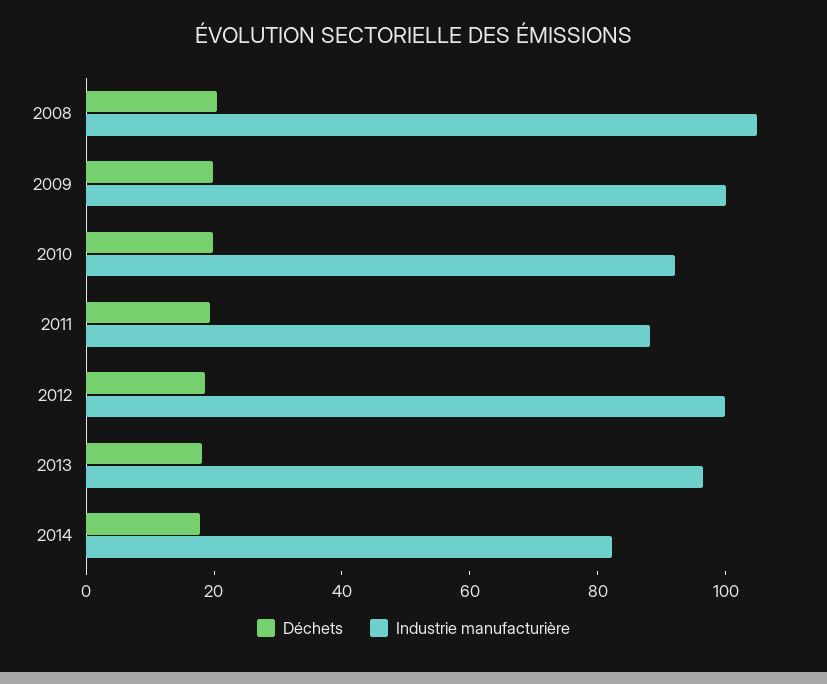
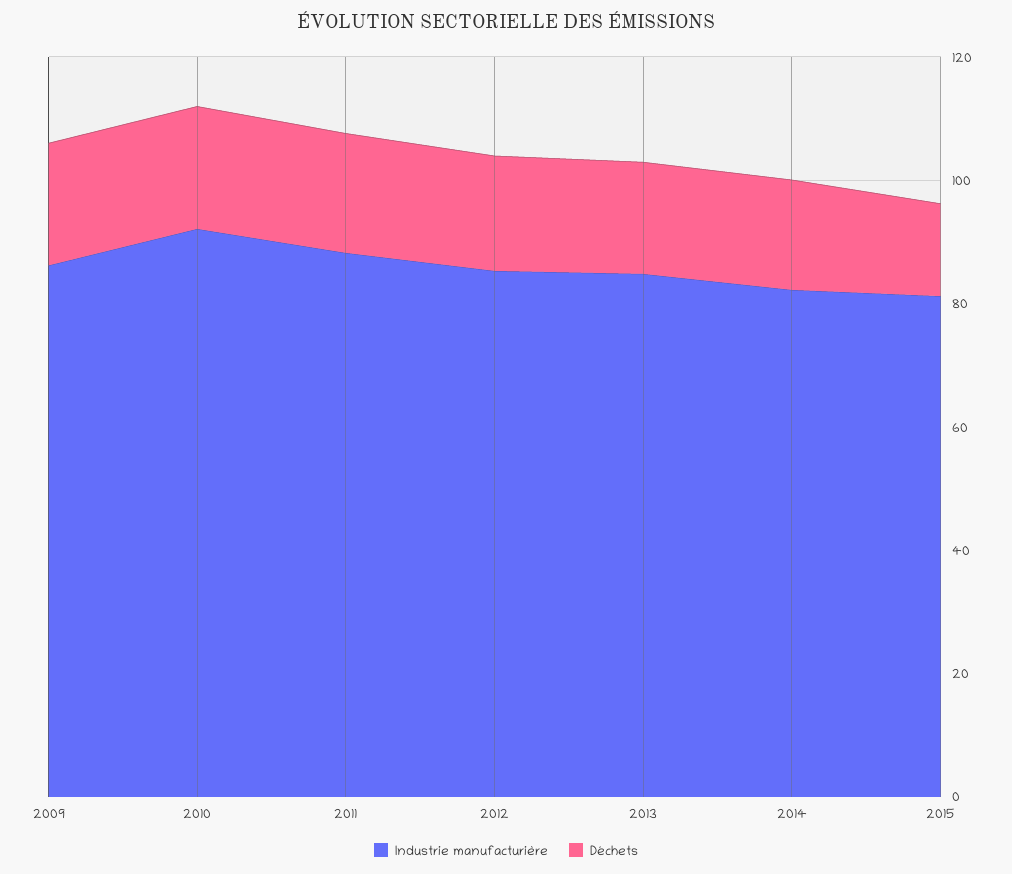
Déchets, 2008: 20 -> none
Industrie manufacturière, 2008: 105 -> none
Industrie manufacturière, 2009: 100 -> 85
Industrie manufacturière, 2012: 100 -> 85
Industrie manufacturière, 2013: 95 -> 85
Industrie manufacturière, 2015: none -> 80
Déchets, 2015: none -> 15

